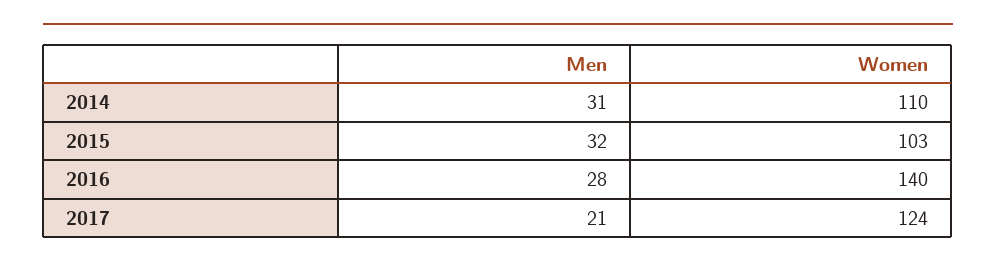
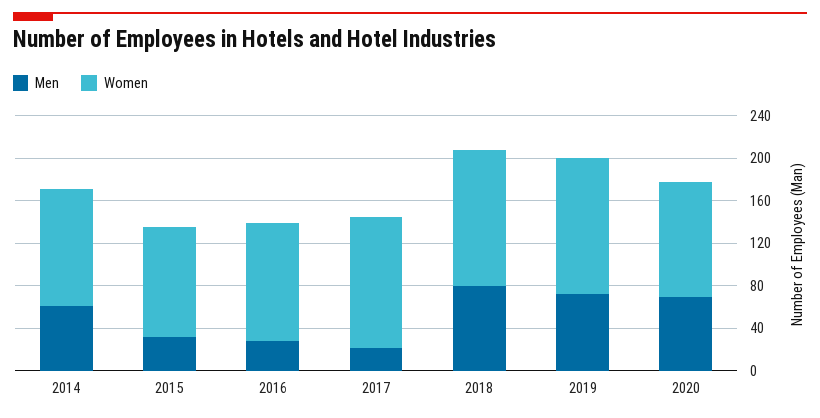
Men, 2014: 31 -> 60
Women, 2016: 140 -> 110
Men, 2018: none -> 80
Women, 2018: none -> 130
Men, 2019: none -> 70
Women, 2019: none -> 130
Men, 2020: none -> 70
Women, 2020: none -> 110

